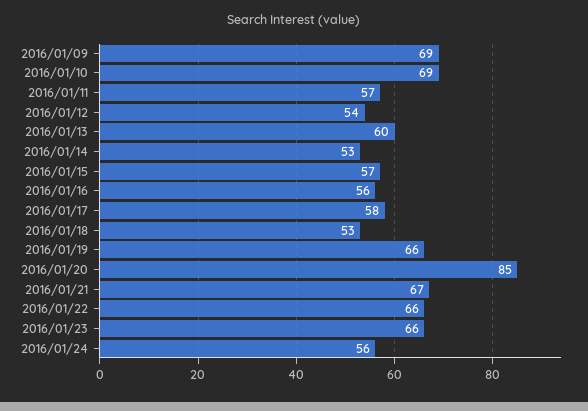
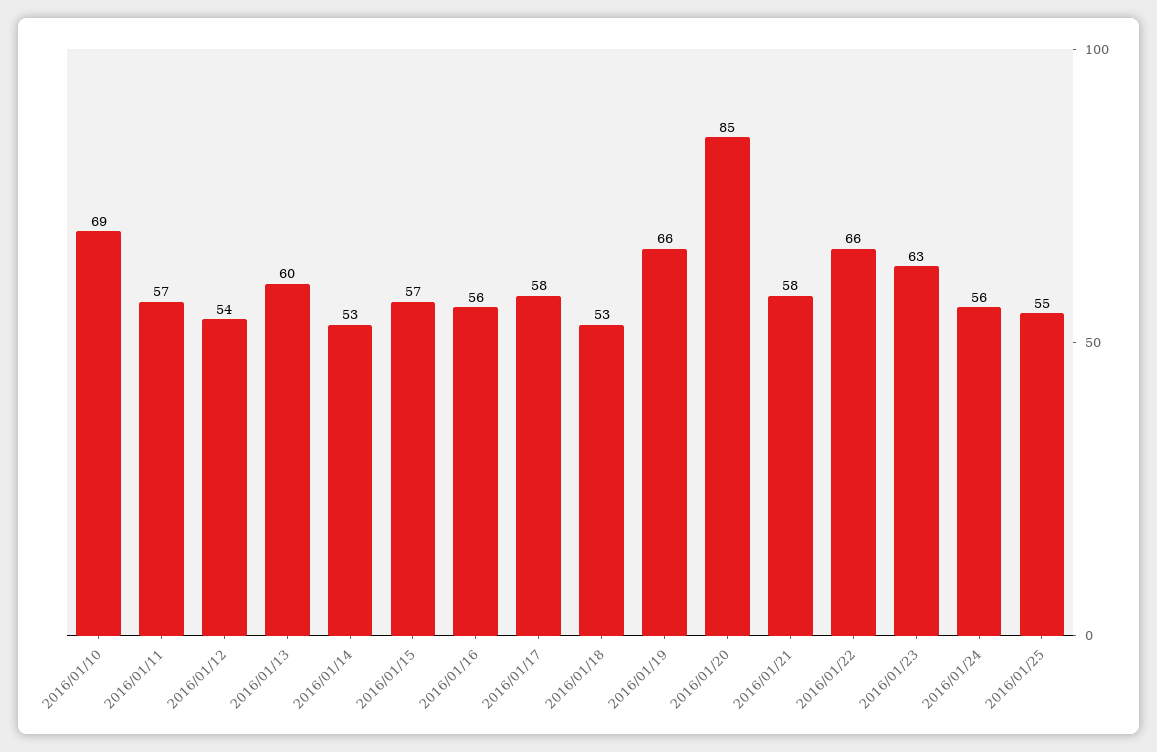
2016/01/09: 69 -> none
2016/01/21: 67 -> 58
2016/01/23: 66 -> 63
2016/01/25: none -> 55

